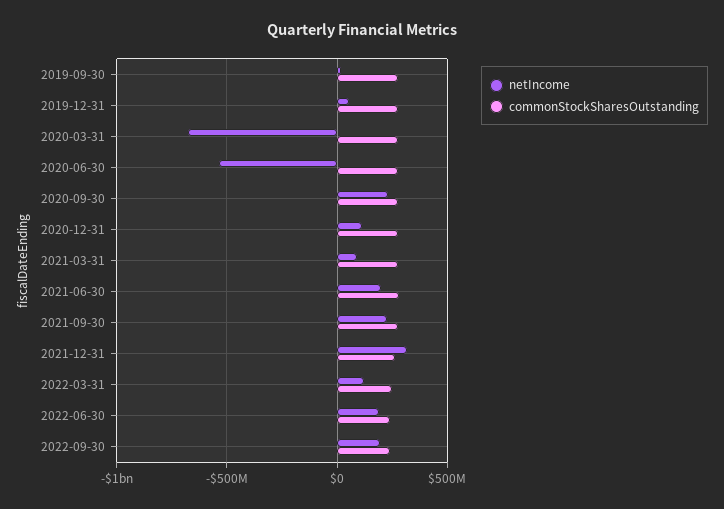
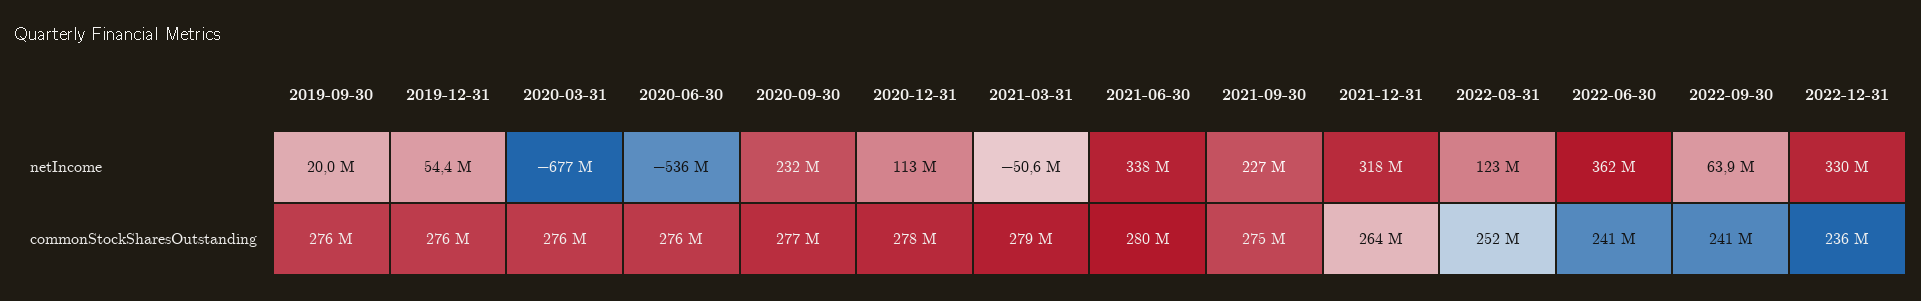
netIncome, 2021-03-31: 100000000 -> -50600000
netIncome, 2021-06-30: 200000000 -> 338000000
netIncome, 2022-06-30: 200000000 -> 362000000
netIncome, 2022-09-30: 200000000 -> 63900000
netIncome, 2022-12-31: none -> 330000000
commonStockSharesOutstanding, 2022-12-31: none -> 236000000

